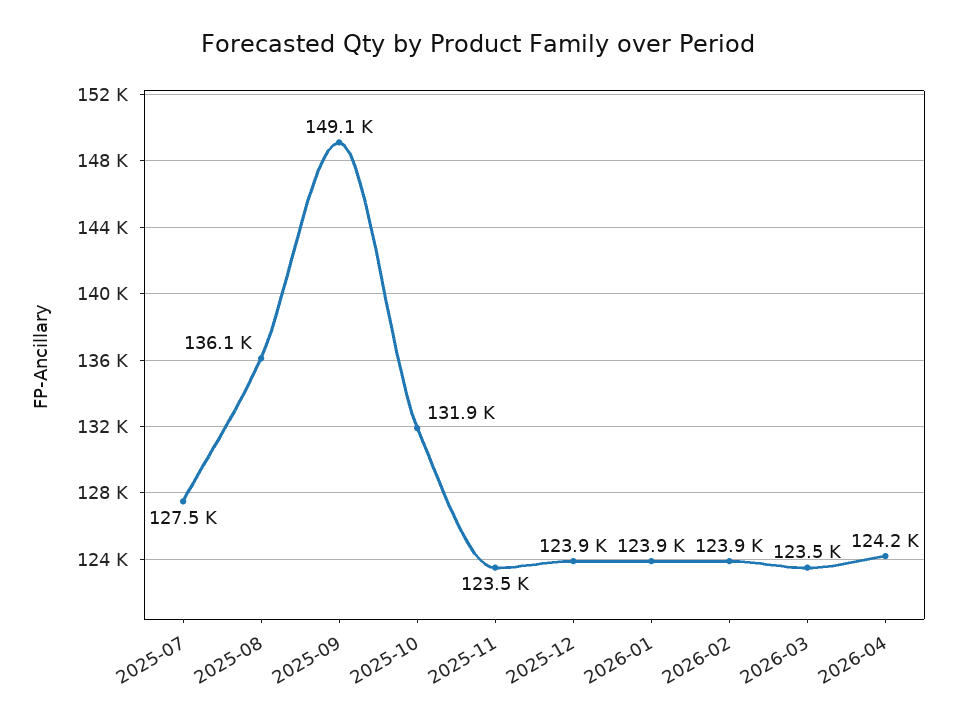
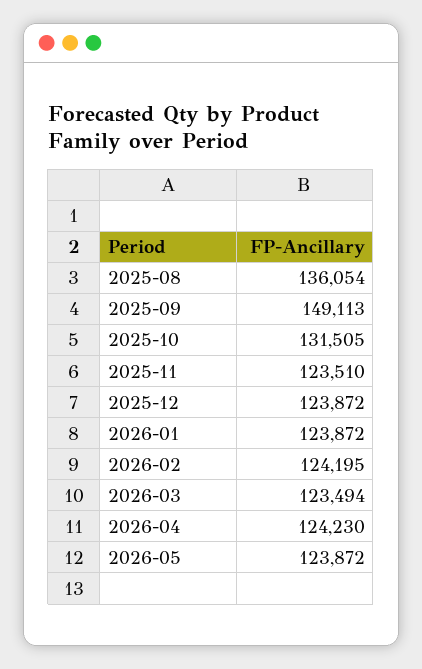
2025-07: 127500 -> none
2025-10: 131900 -> 131505
2026-02: 123900 -> 124195
2026-05: none -> 123872

